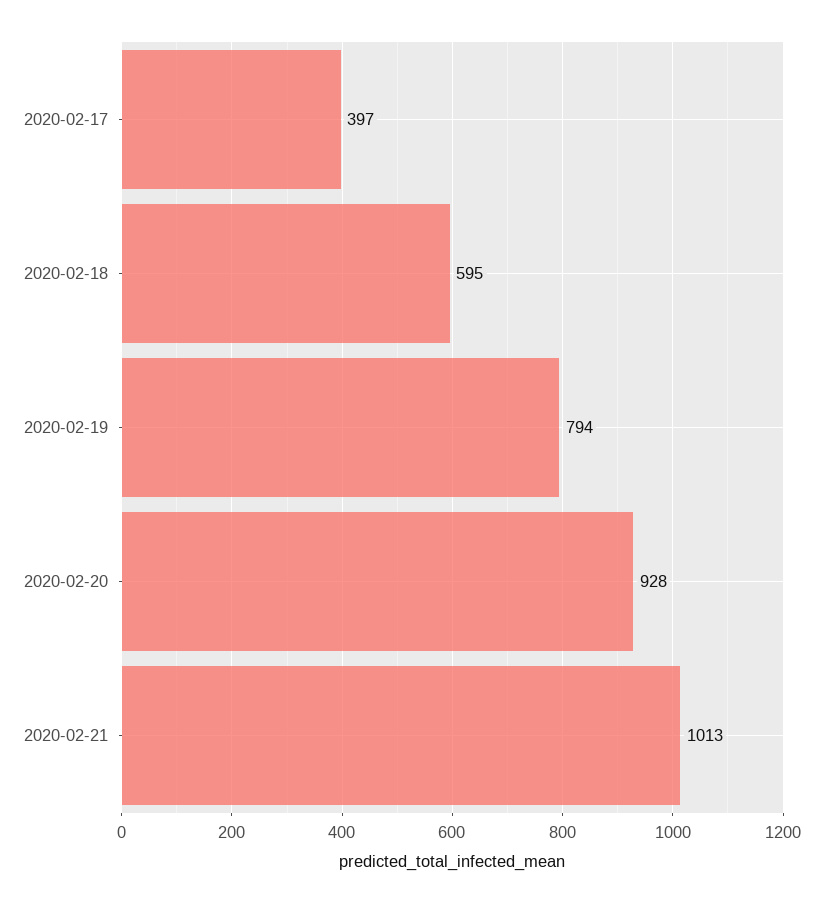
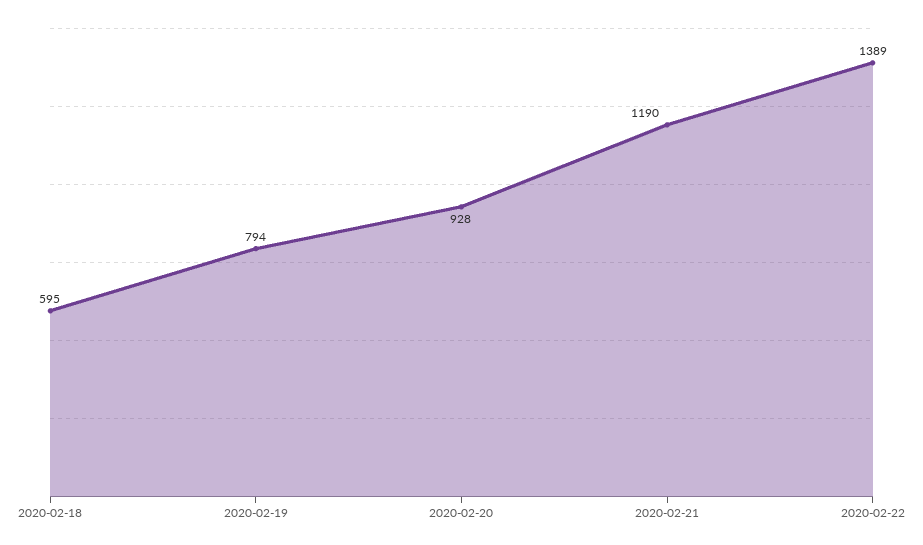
2020-02-17: 397 -> none
2020-02-21: 1013 -> 1190
2020-02-22: none -> 1389

